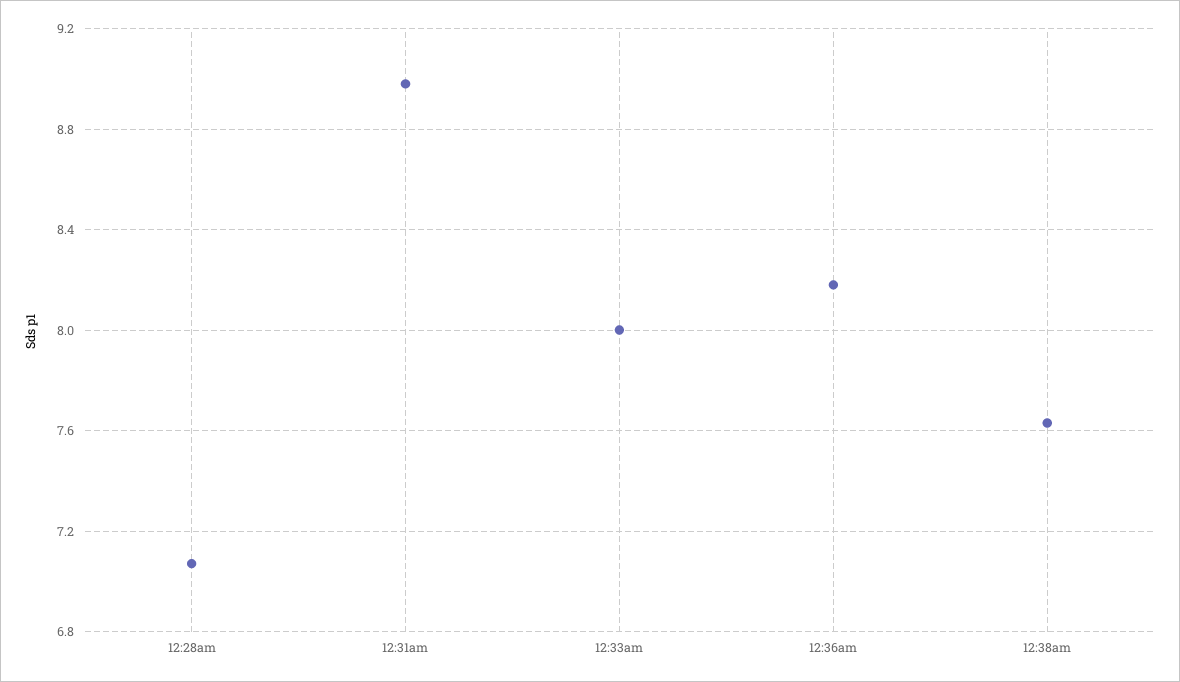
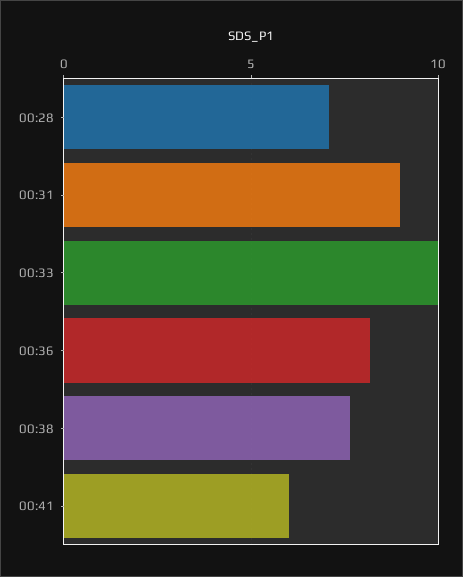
12:33am: 8 -> 10
00:41: none -> 6

